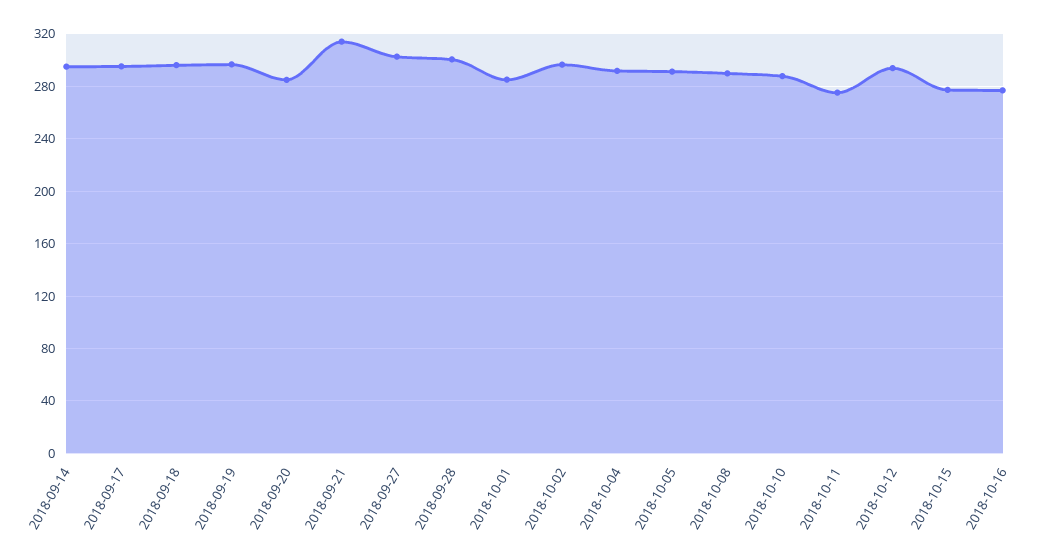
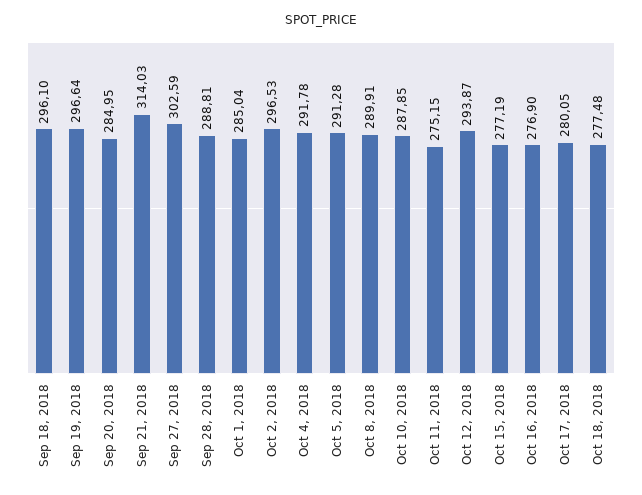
2018-09-14: 295 -> none
2018-09-17: 295 -> none
2018-09-28: 300 -> 288.81
Oct 17, 2018: none -> 280.05
Oct 18, 2018: none -> 277.48

